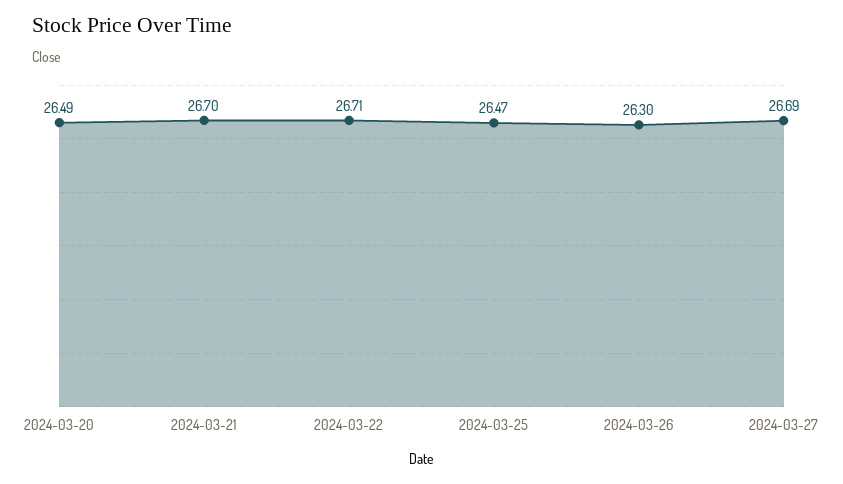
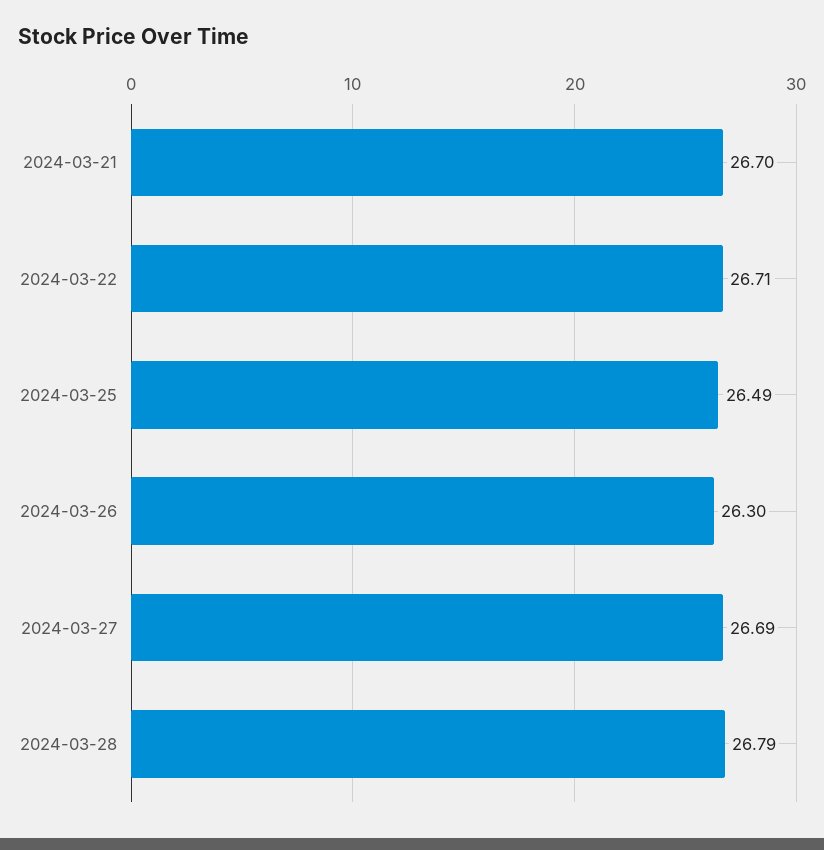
2024-03-20: 26.49 -> none
2024-03-25: 26.47 -> 26.49
2024-03-28: none -> 26.79

